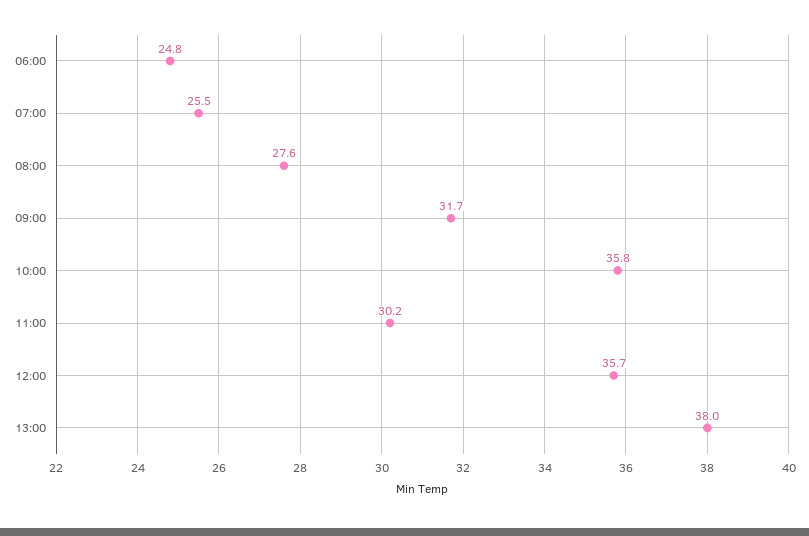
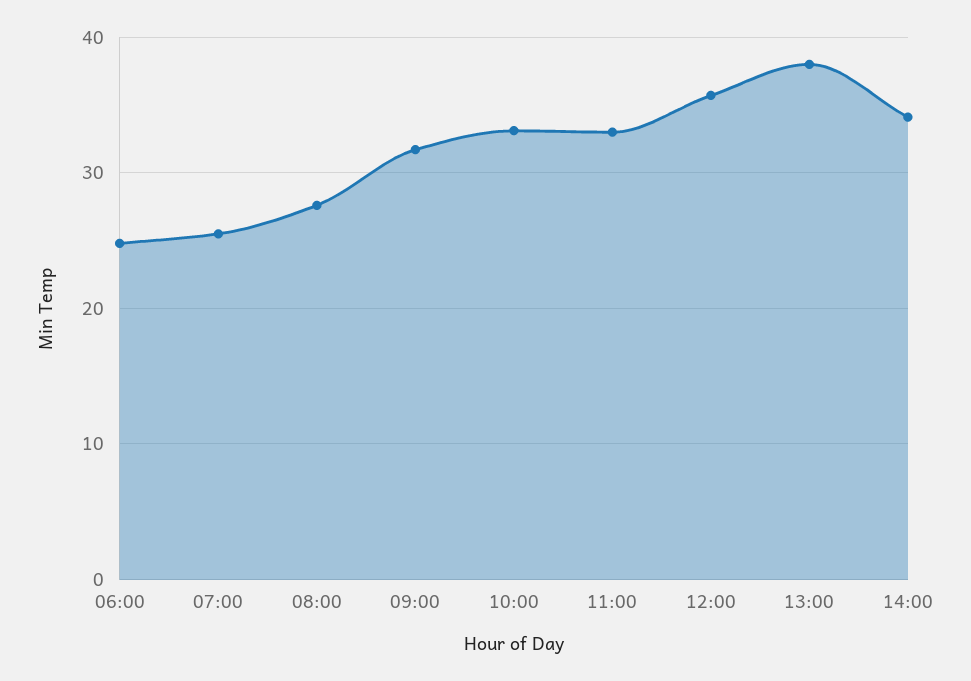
10:00: 35.8 -> 33
11:00: 30.2 -> 33
14:00: none -> 34

